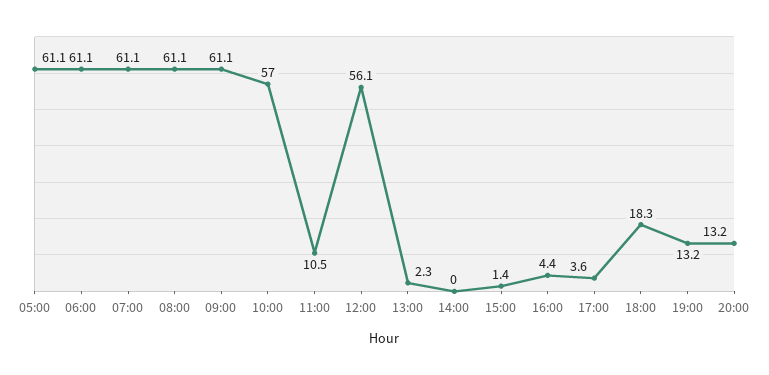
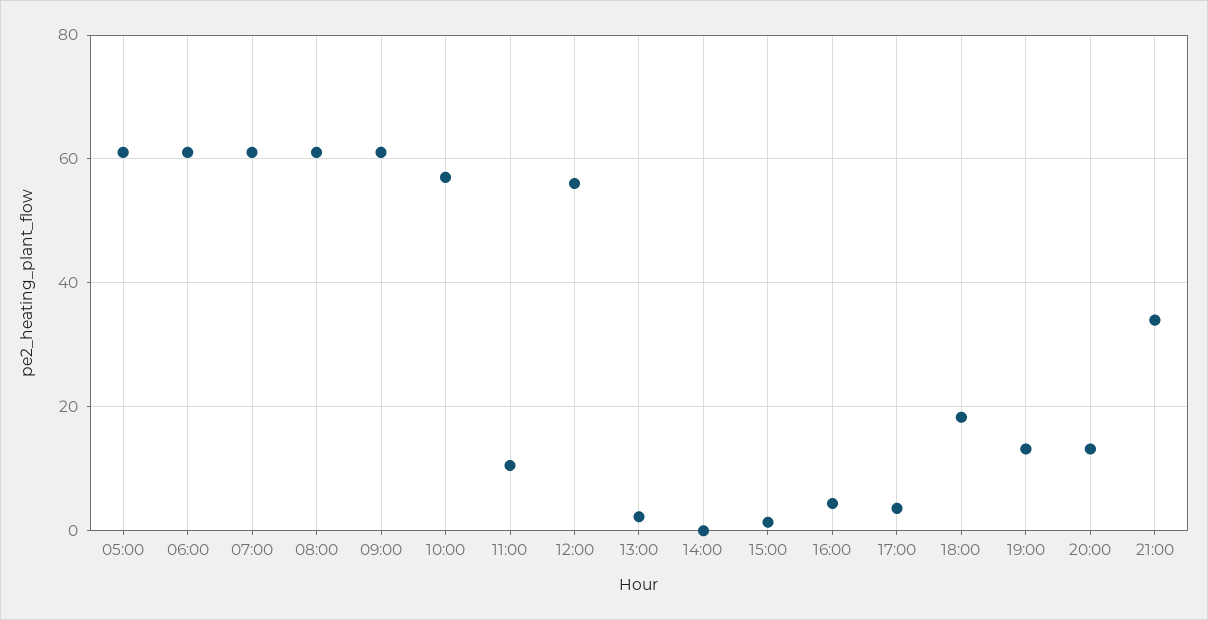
21:00: none -> 34

